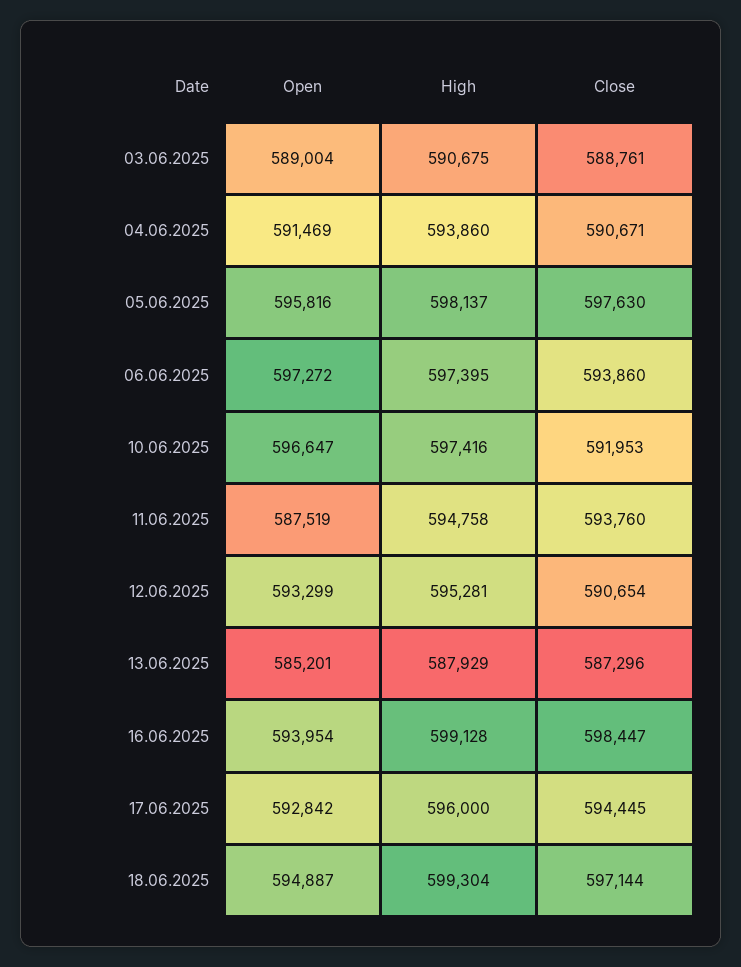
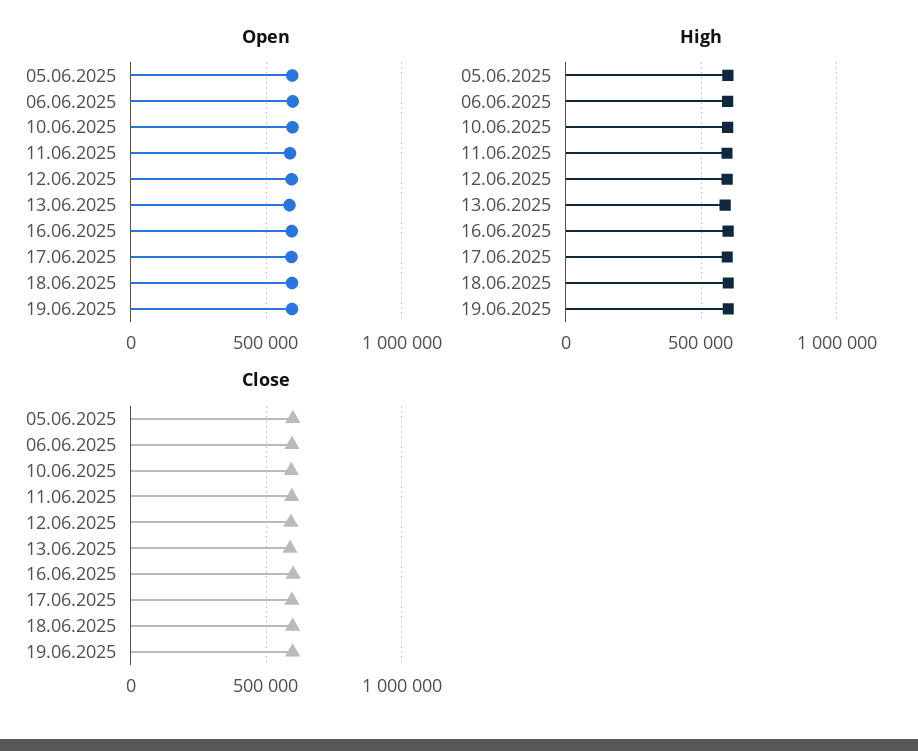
Open, 03.06.2025: 589004 -> none
High, 03.06.2025: 590675 -> none
Close, 03.06.2025: 588761 -> none
Open, 04.06.2025: 591469 -> none
High, 04.06.2025: 593860 -> none
Close, 04.06.2025: 590671 -> none
Open, 19.06.2025: none -> 600000
High, 19.06.2025: none -> 600000
Close, 19.06.2025: none -> 600000

